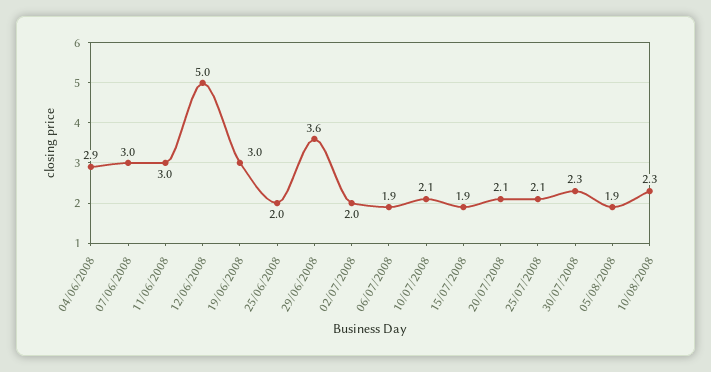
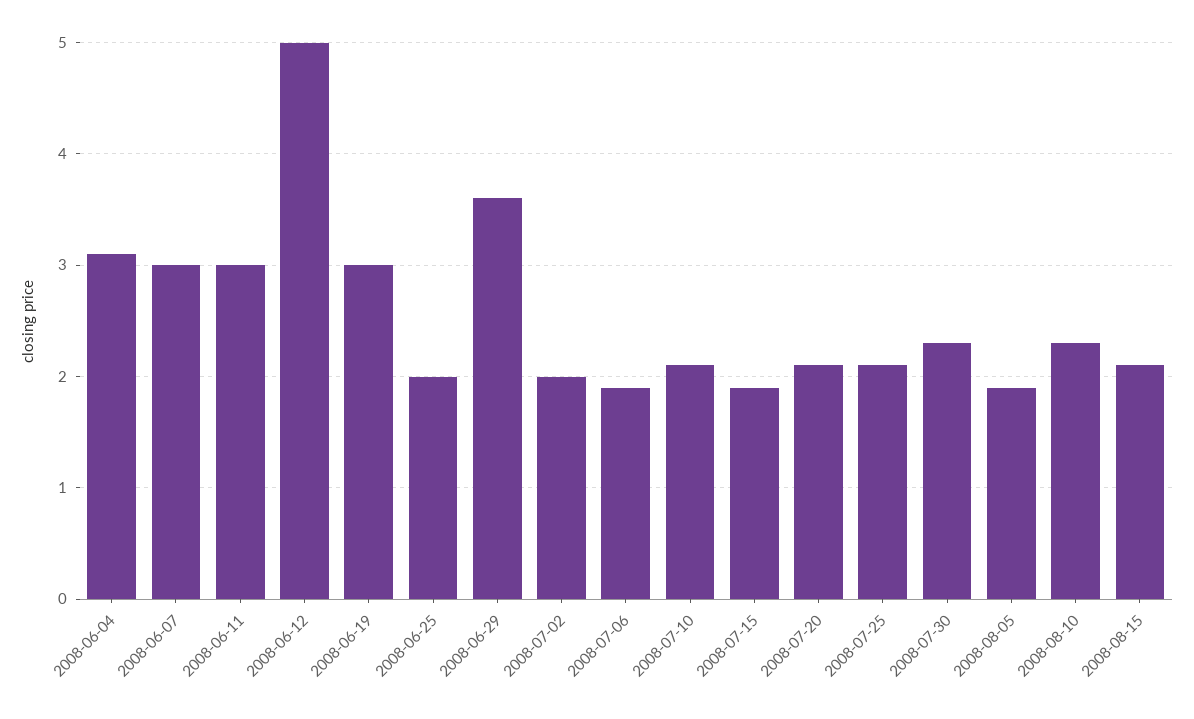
04/06/2008: 2.9 -> 3.1
2008-08-15: none -> 2.1

